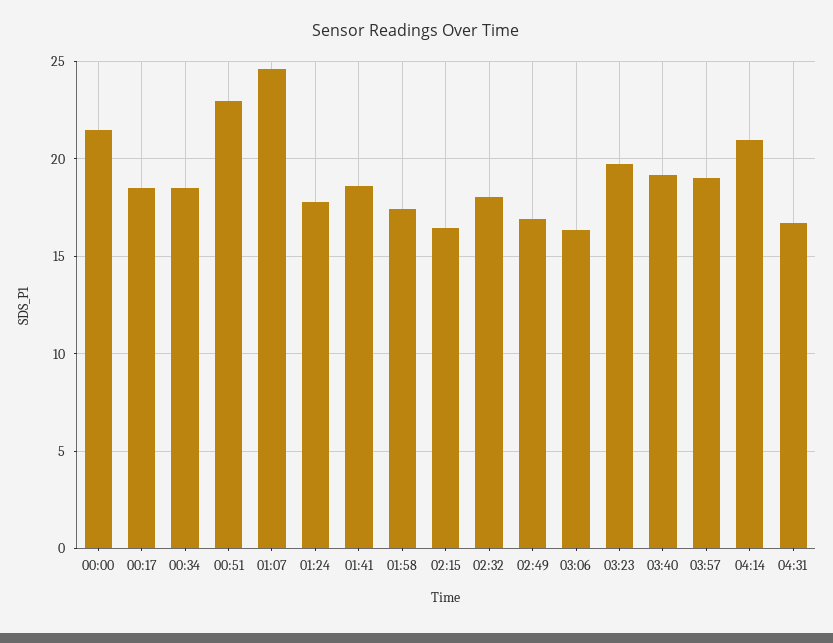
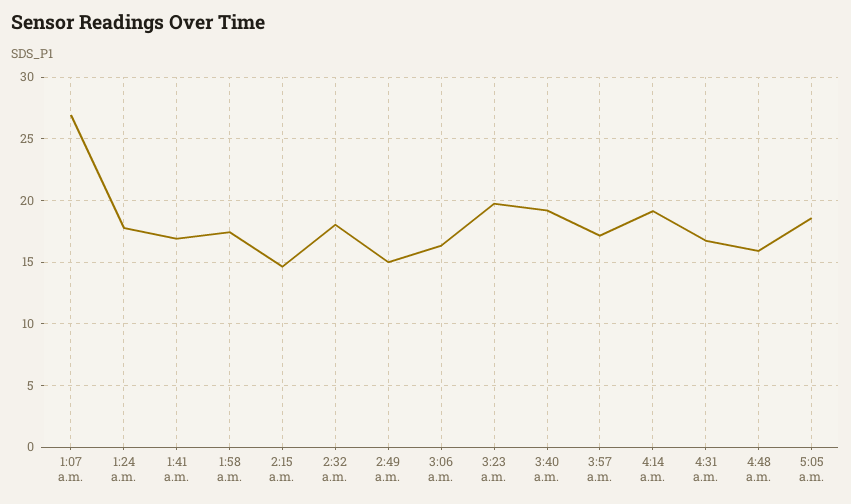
00:00: 21.5 -> none
00:17: 18.5 -> none
00:34: 18.5 -> none
00:51: 23 -> none
01:07: 24.5 -> 27
01:41: 18.5 -> 17
02:15: 16.5 -> 14.5
02:49: 17 -> 15
03:57: 19 -> 17
04:14: 21 -> 19
4:48 a.m.: none -> 16
5:05 a.m.: none -> 18.5

